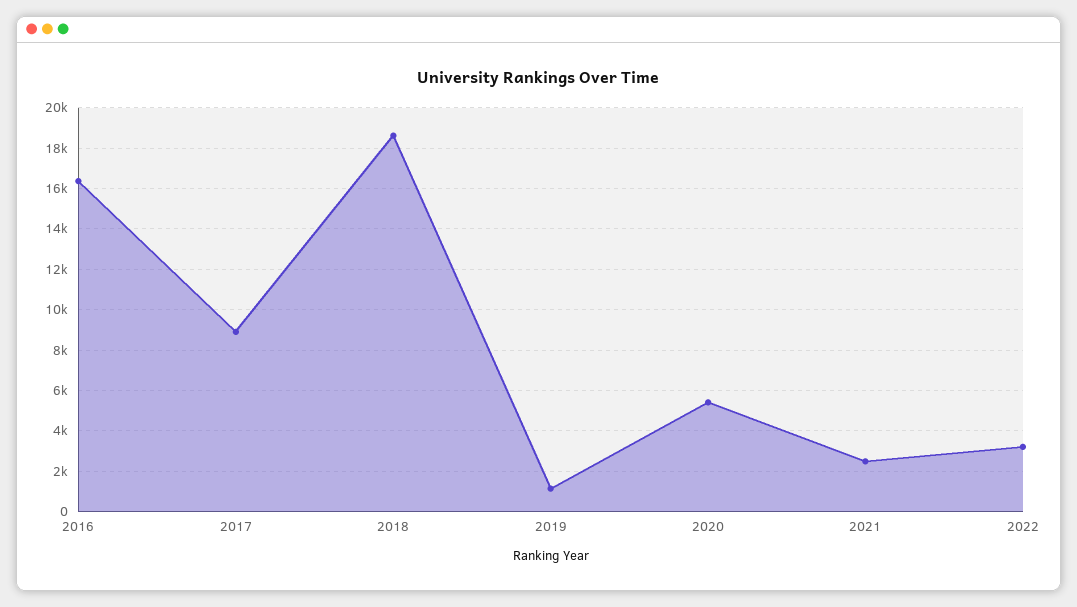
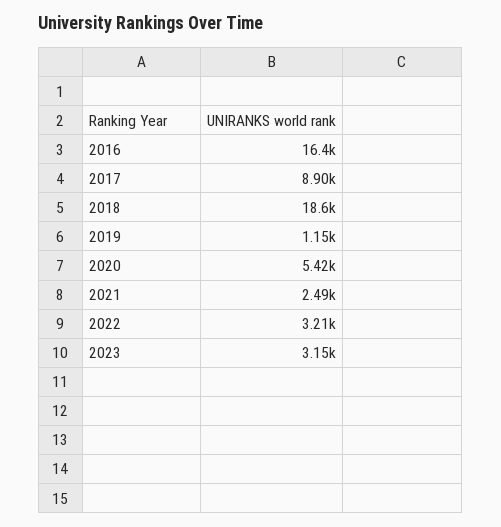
2023: none -> 3150

